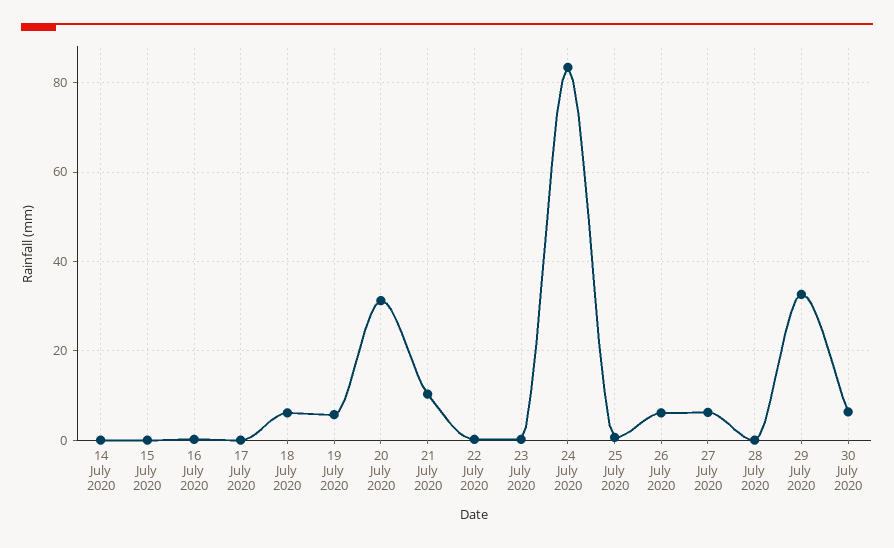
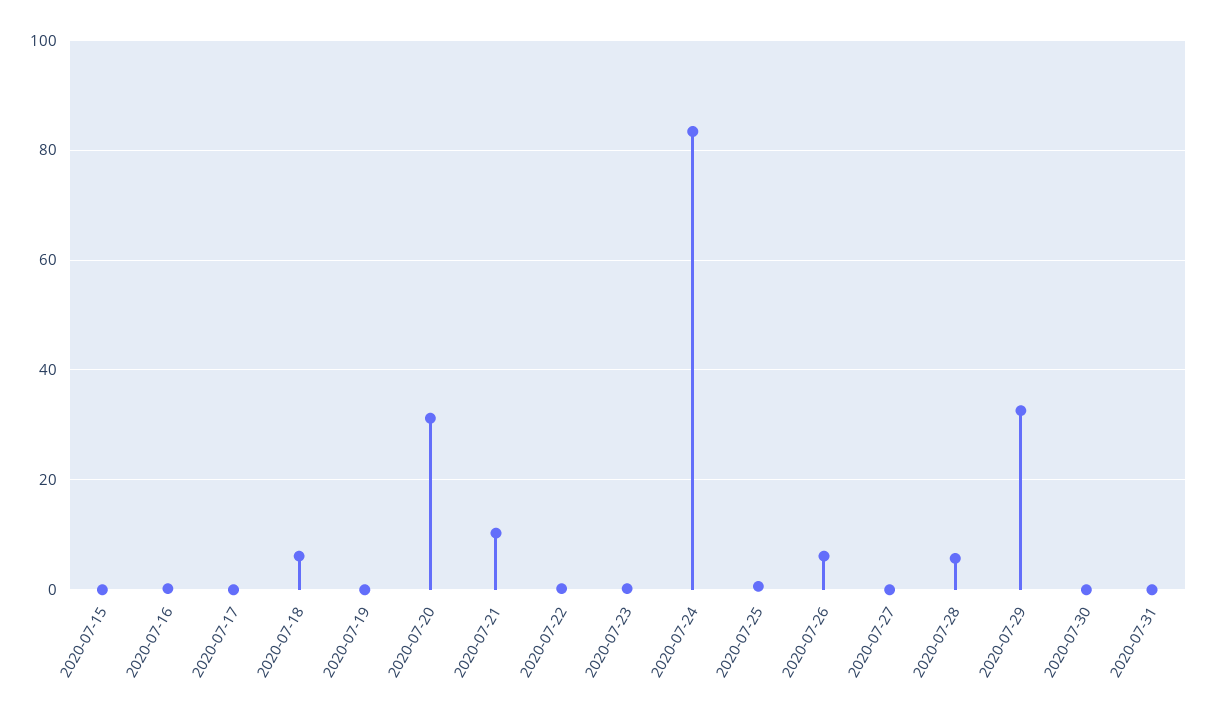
14 July 2020: 0 -> none
19 July 2020: 6 -> 0
27 July 2020: 6 -> 0
28 July 2020: 0 -> 6
30 July 2020: 6 -> 0
2020-07-31: none -> 0

